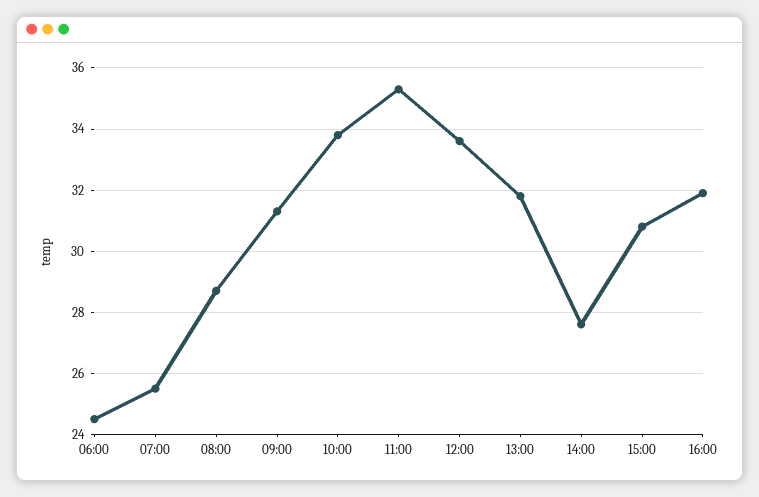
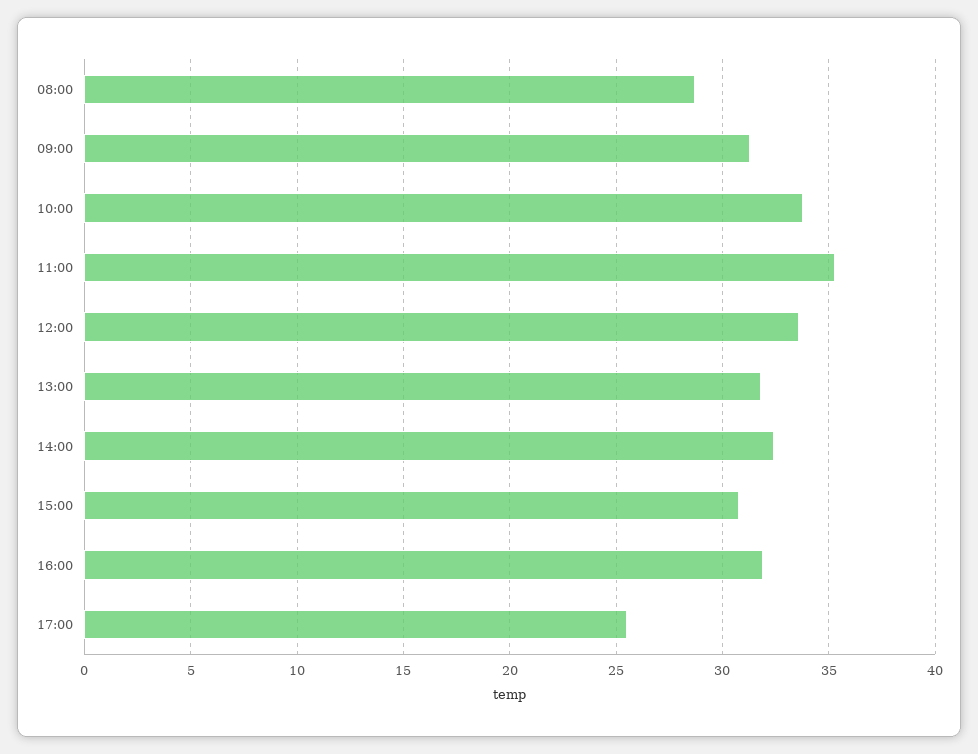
06:00: 24.5 -> none
07:00: 25.5 -> none
14:00: 27.5 -> 32.5
17:00: none -> 25.5

